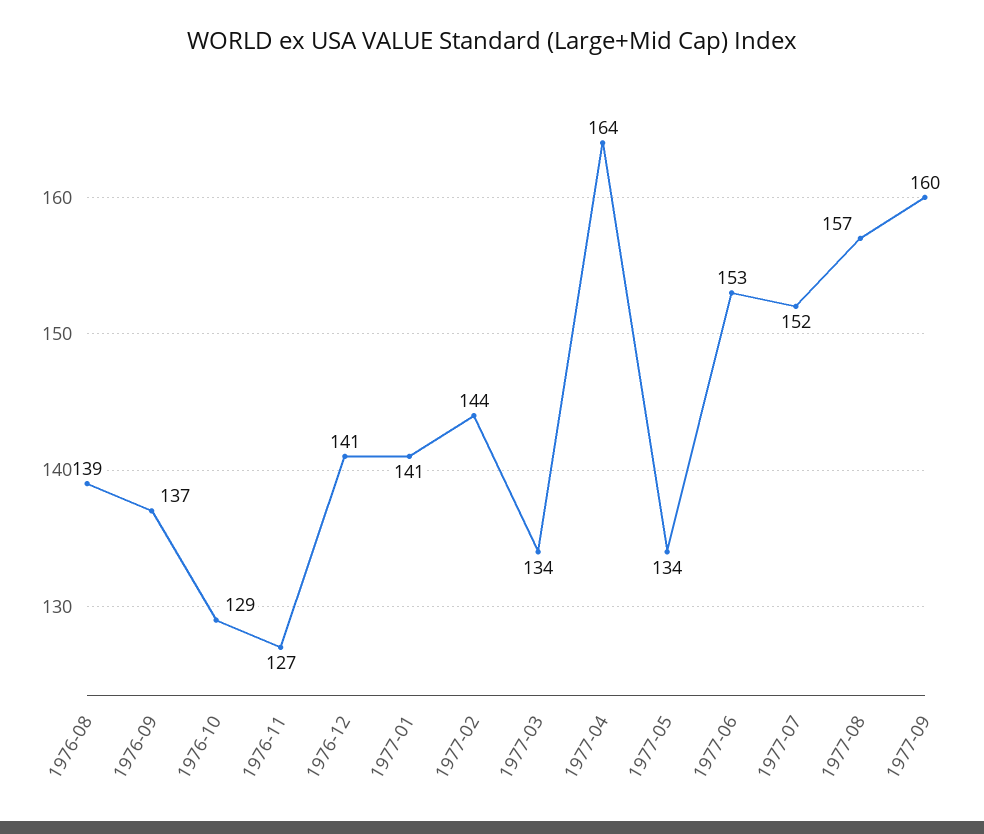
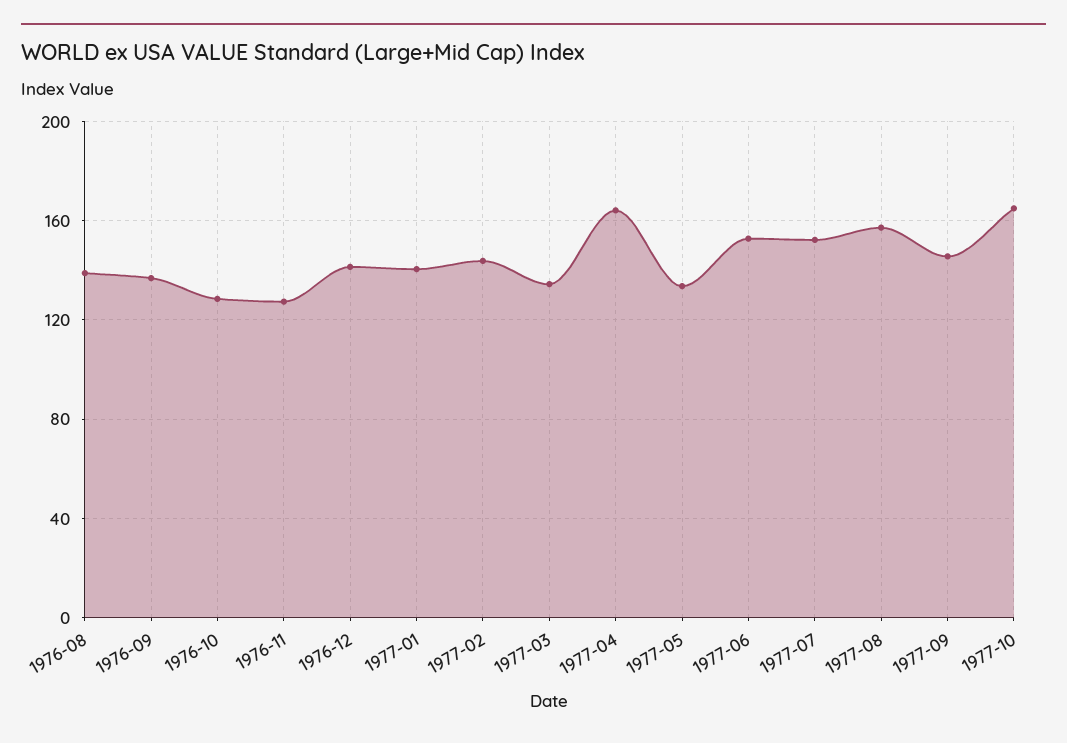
1977-09: 160 -> 145
1977-10: none -> 165

